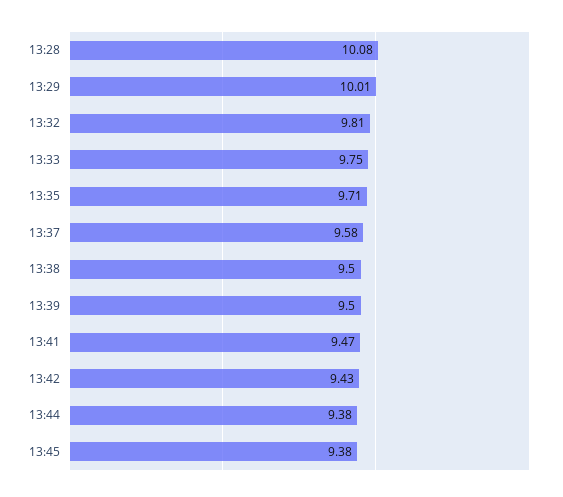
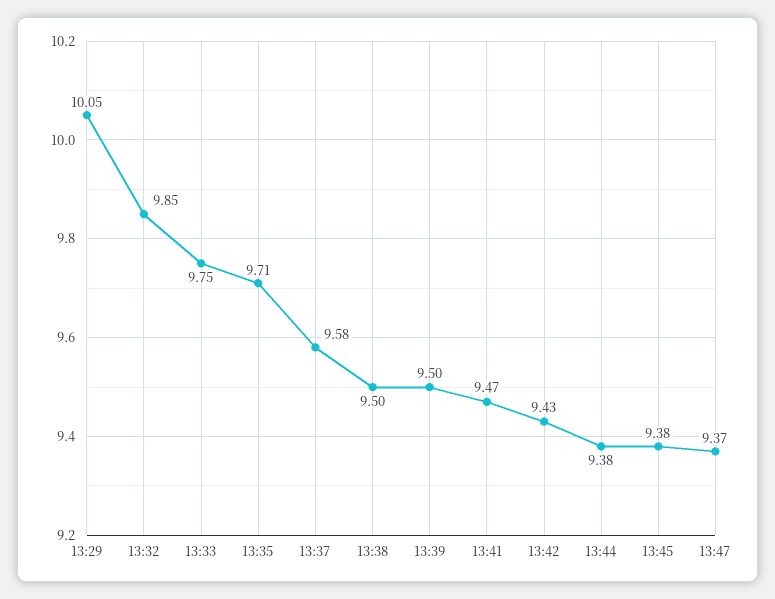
13:28: 10.08 -> none
13:29: 10.01 -> 10.05
13:32: 9.81 -> 9.85
13:47: none -> 9.37

